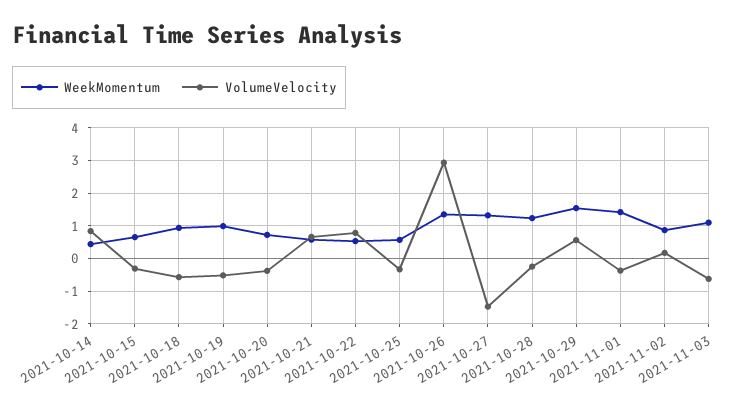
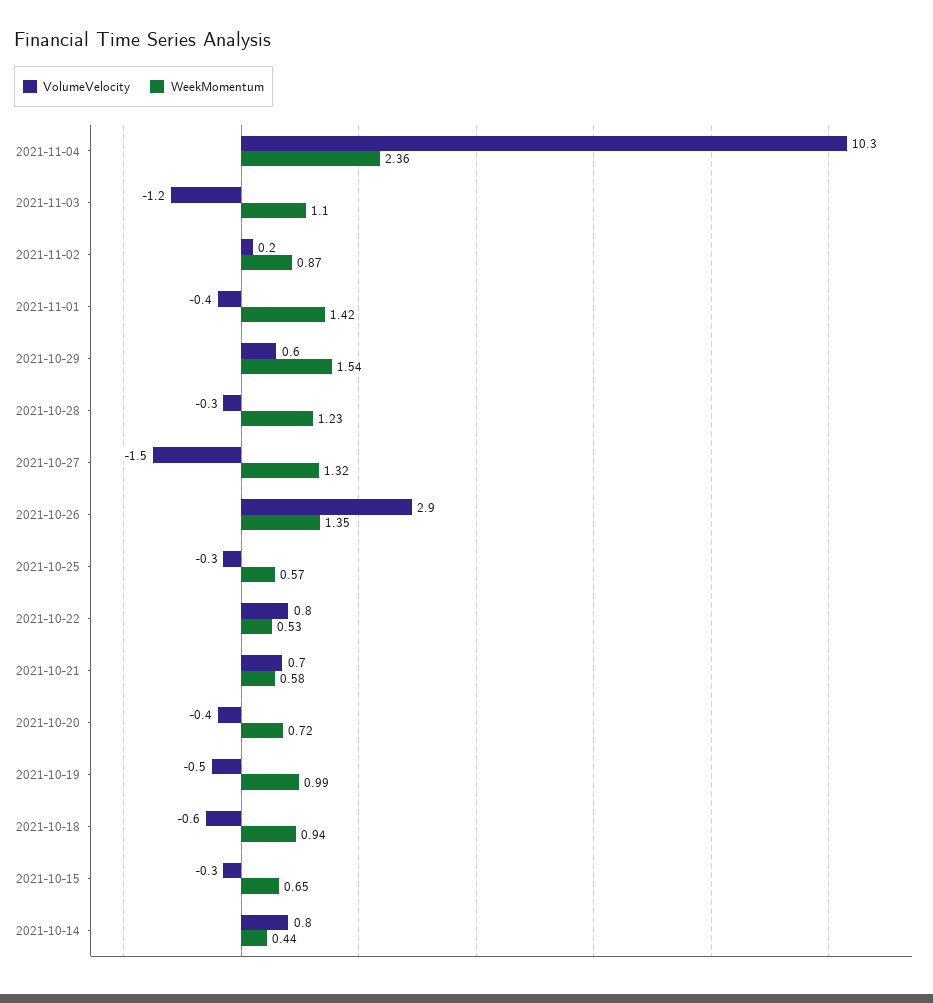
VolumeVelocity, 2021-11-03: -0.6 -> -1.2
VolumeVelocity, 2021-11-04: none -> 10.3
WeekMomentum, 2021-11-04: none -> 2.36

